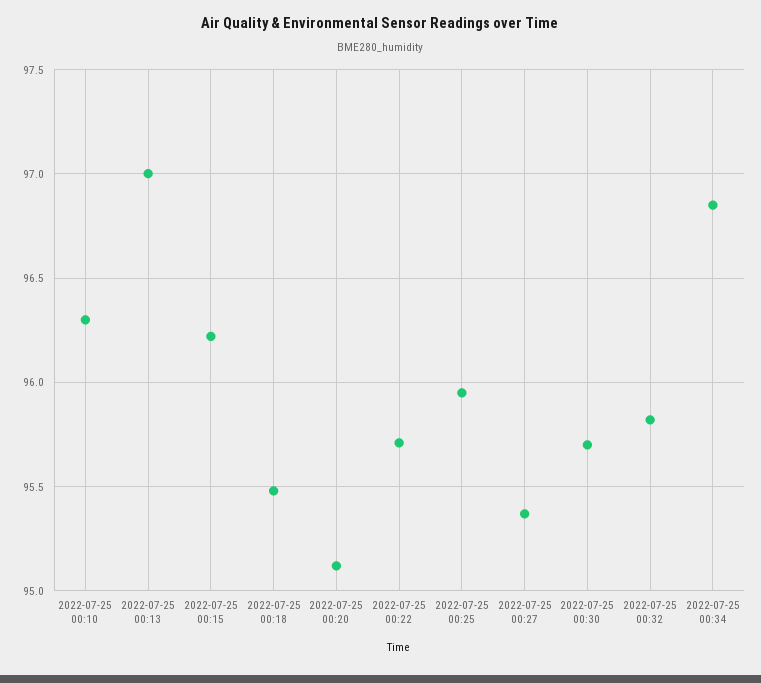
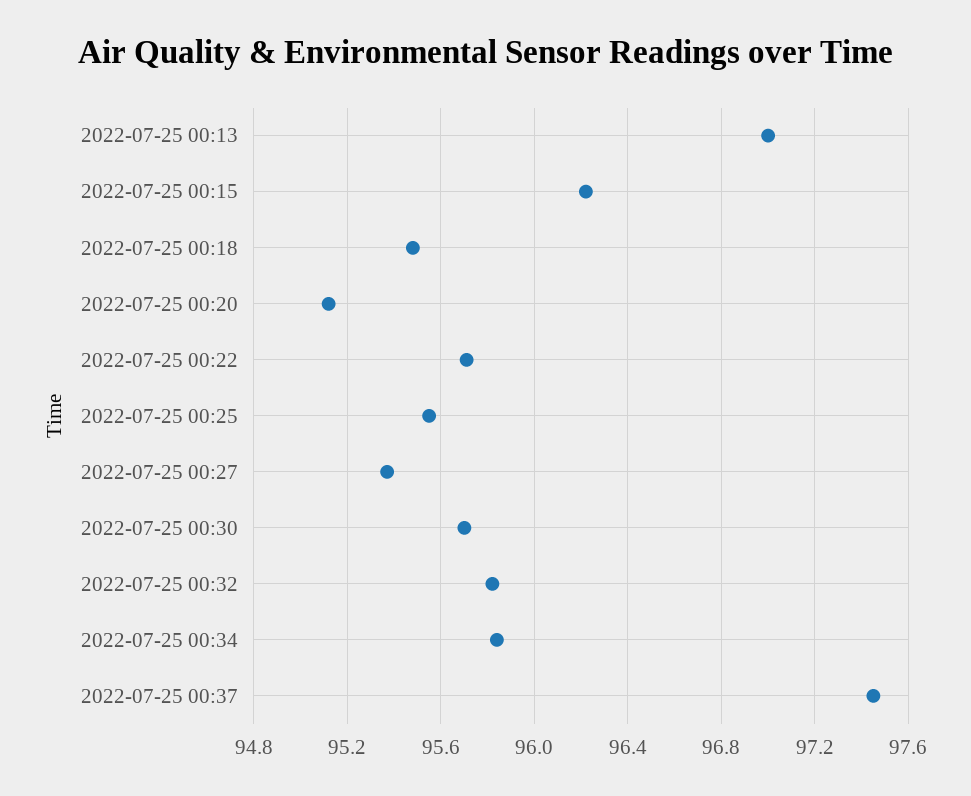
2022-07-25 00:10: 96.3 -> none
2022-07-25 00:25: 95.95 -> 95.55
2022-07-25 00:34: 96.85 -> 95.85
2022-07-25 00:37: none -> 97.45

